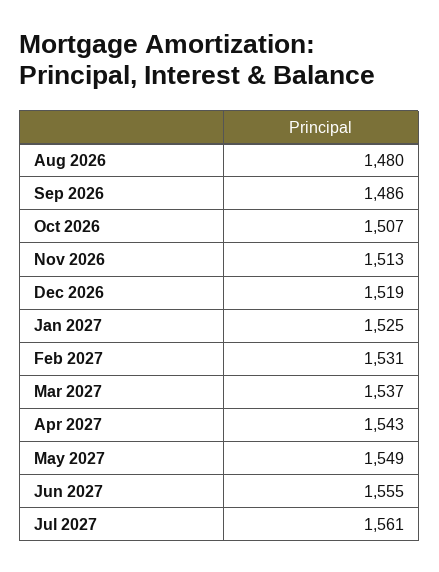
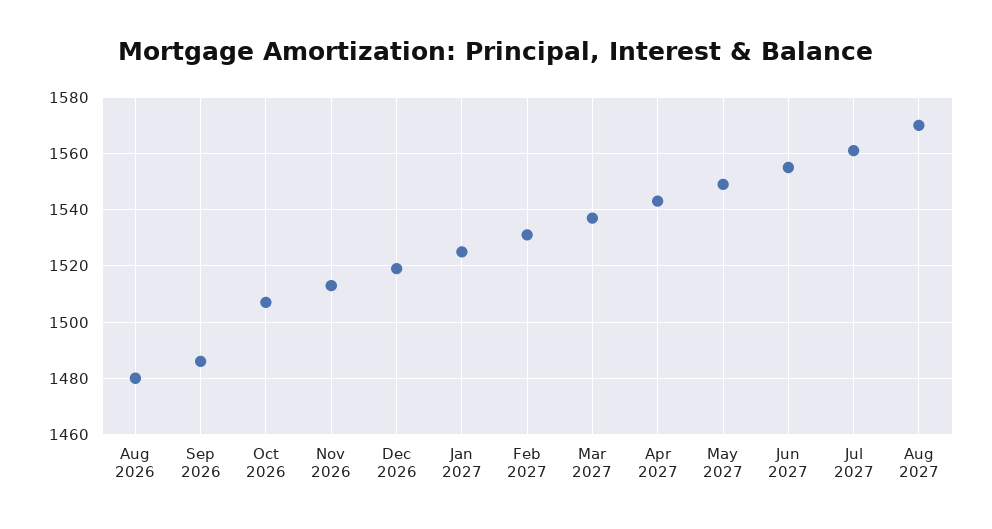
Aug 2027: none -> 1570

